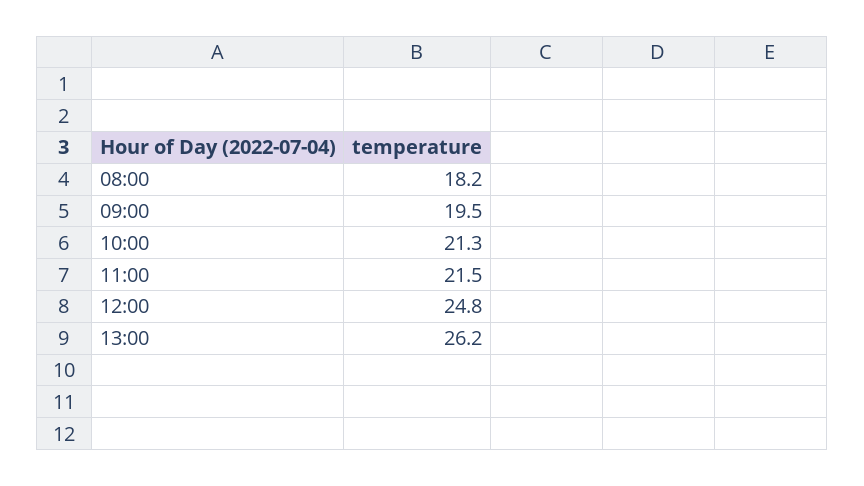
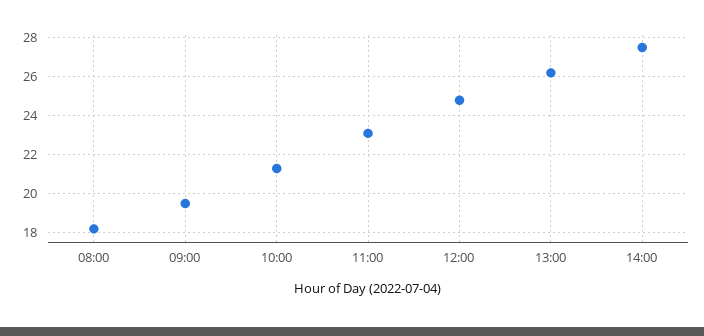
11:00: 21.5 -> 23
14:00: none -> 27.5

